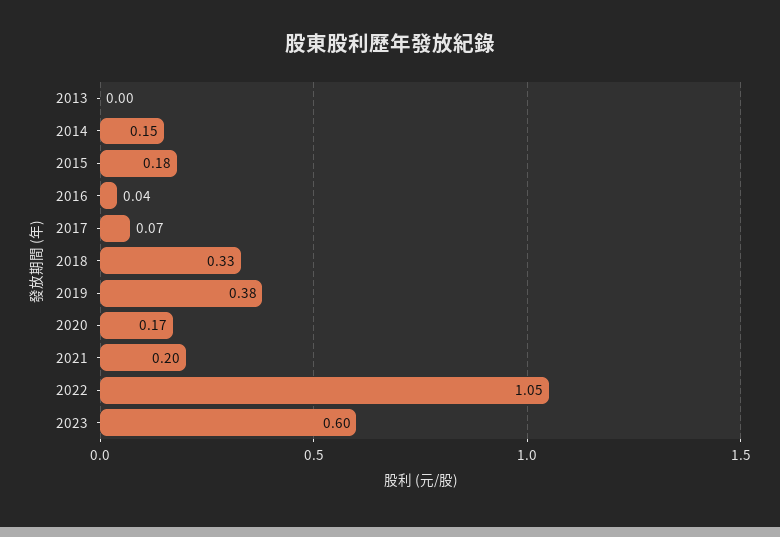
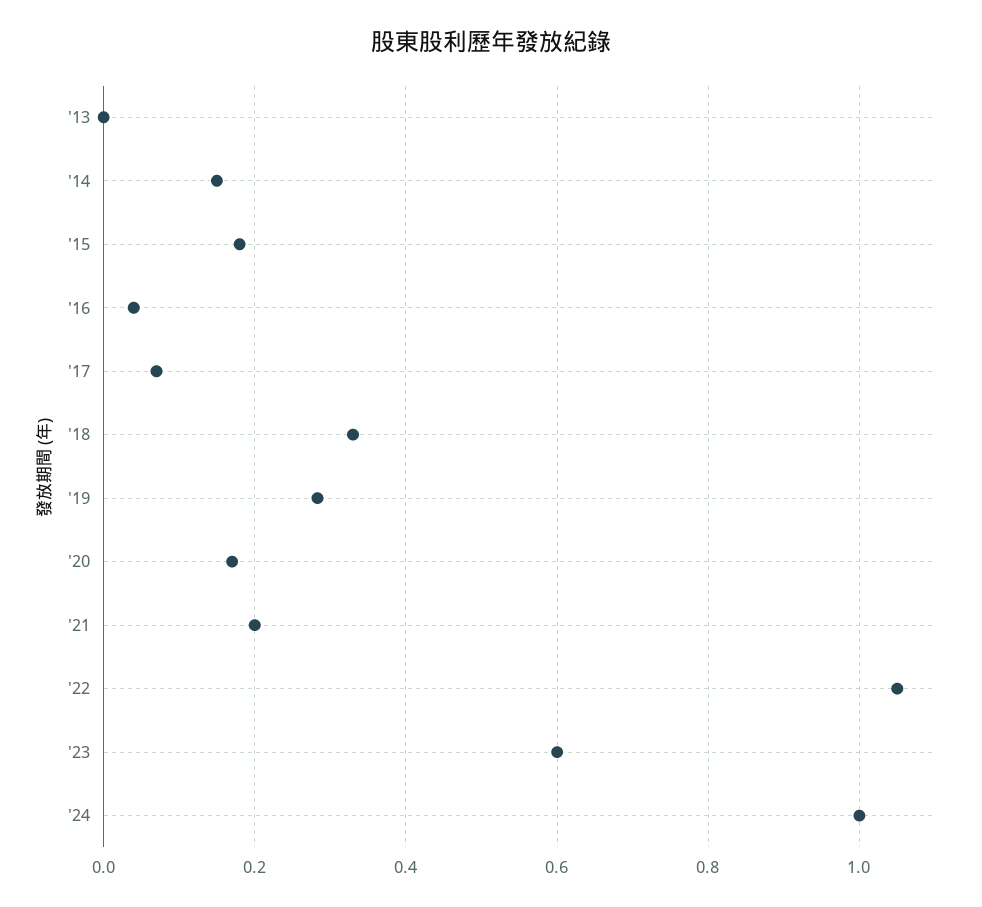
2019: 0.38 -> 0.28
'24: none -> 1

